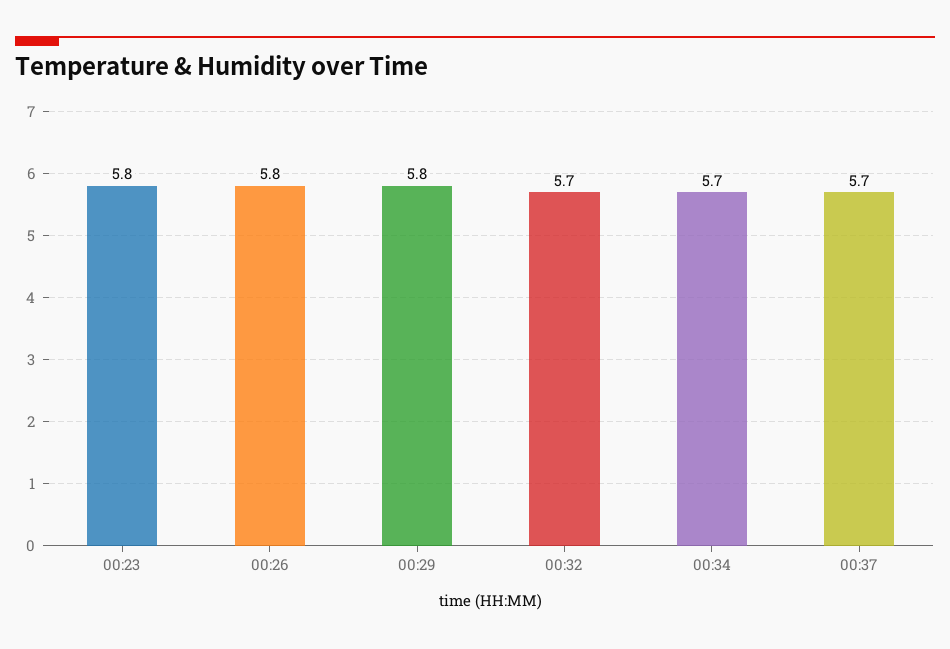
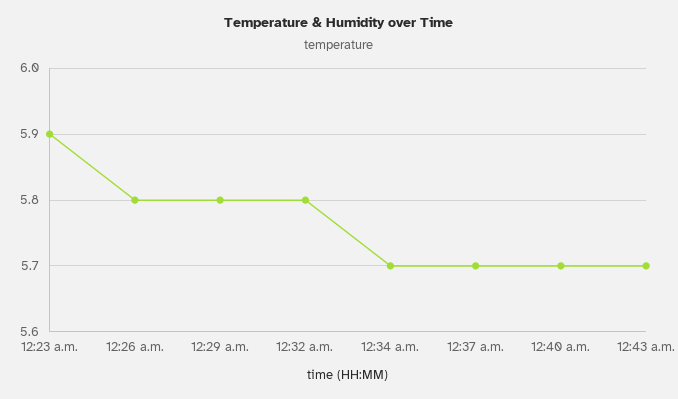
00:23: 5.8 -> 5.9
00:32: 5.7 -> 5.8
12:40 a.m.: none -> 5.7
12:43 a.m.: none -> 5.7

